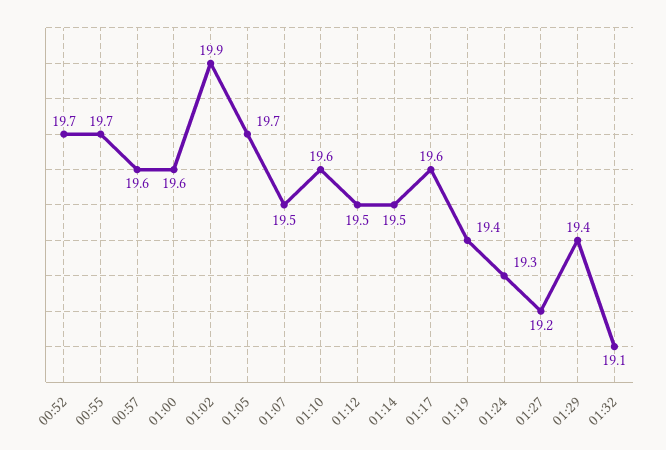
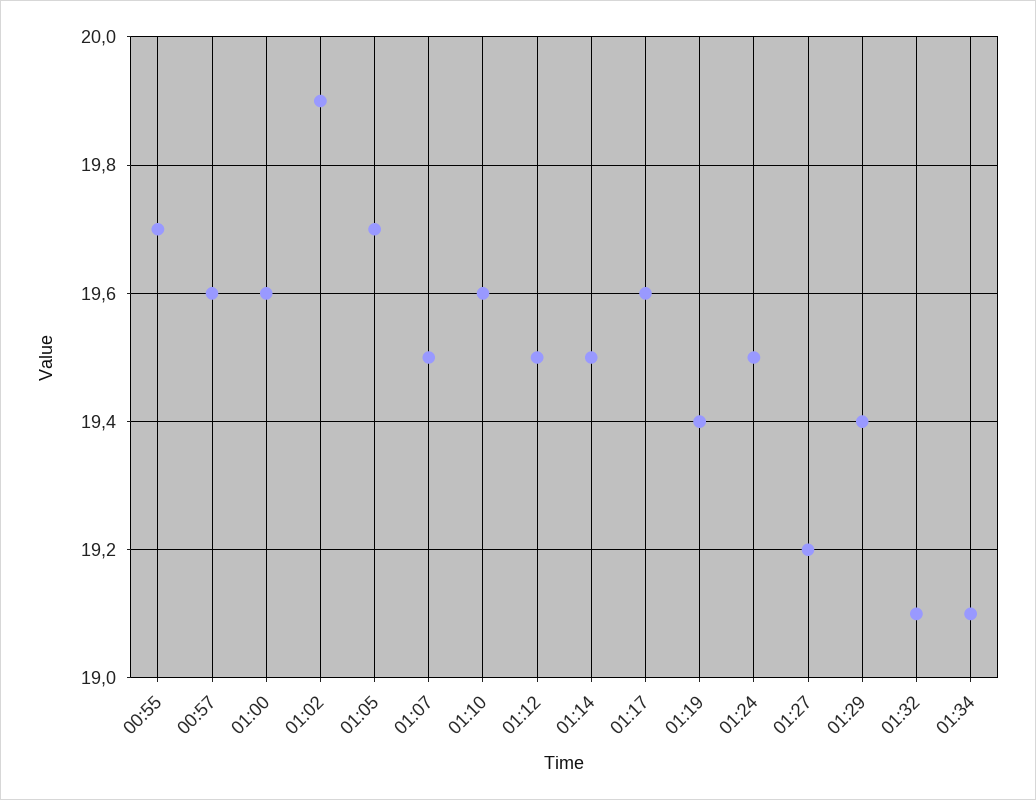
00:52: 19.7 -> none
01:24: 19.3 -> 19.5
01:34: none -> 19.1

